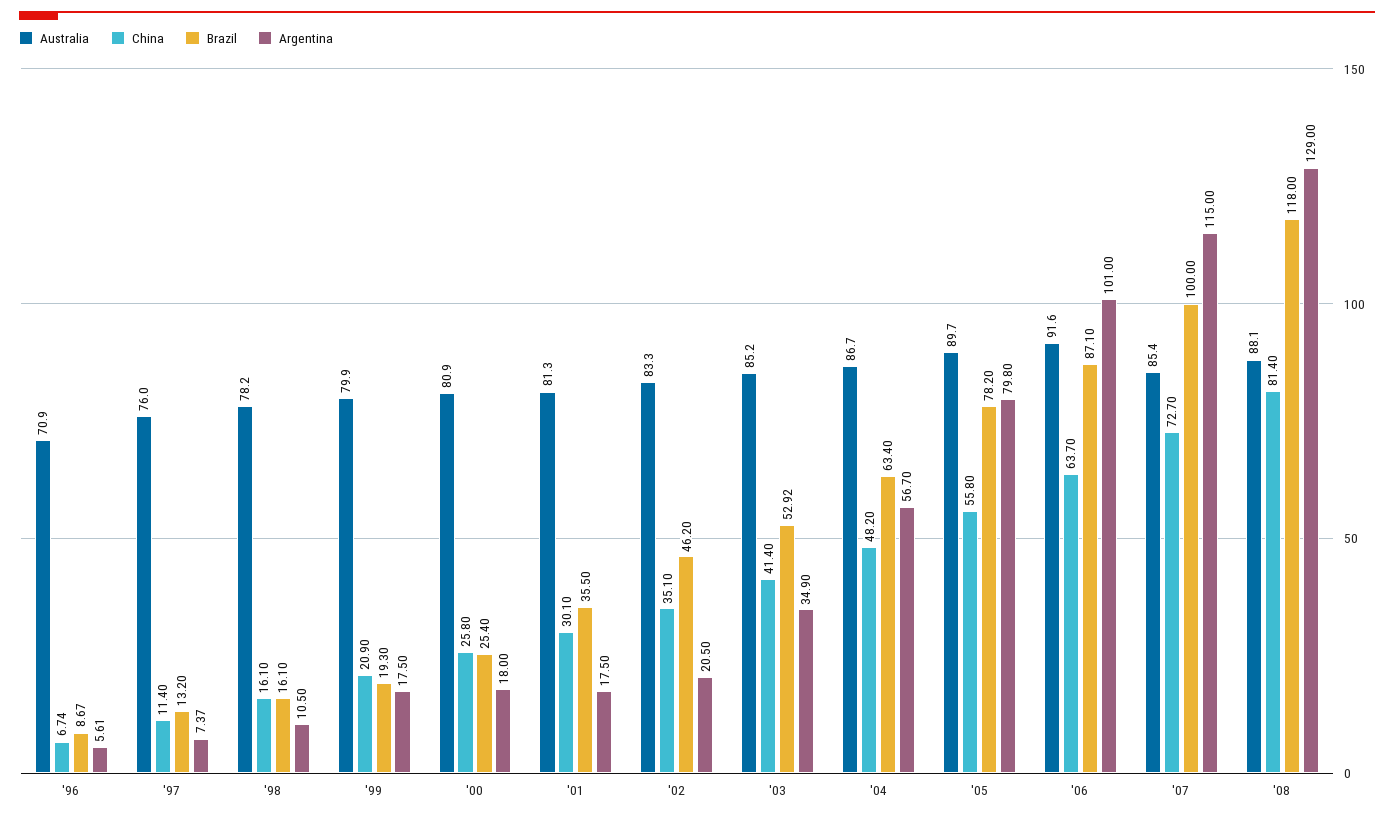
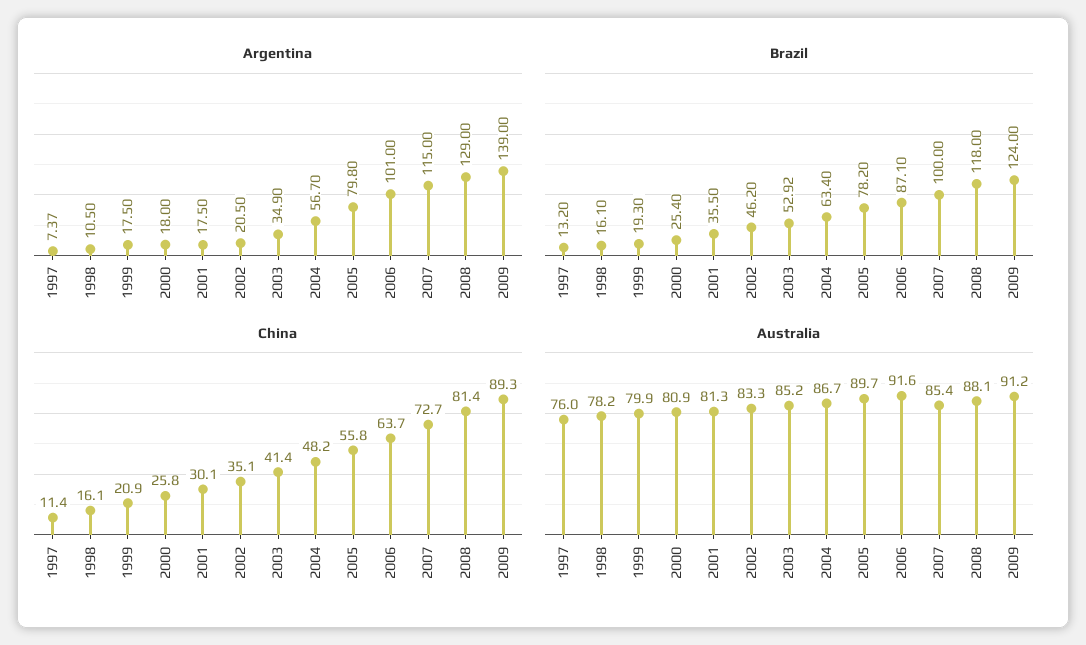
Australia, '96: 70.9 -> none
China, '96: 6.74 -> none
Brazil, '96: 8.67 -> none
Argentina, '96: 5.61 -> none
Argentina, 2009: none -> 139
Brazil, 2009: none -> 124
China, 2009: none -> 89.3
Australia, 2009: none -> 91.2

